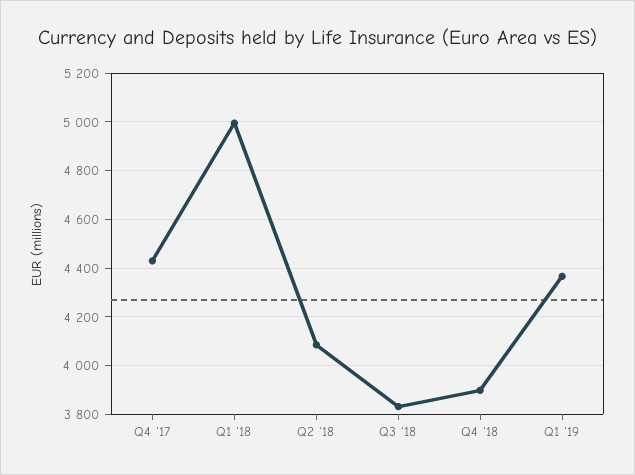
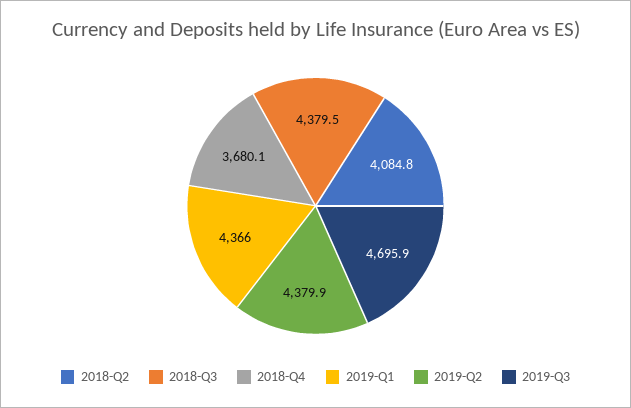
Q4 '17: 4425 -> none
Q1 '18: 5000 -> none
Q3 '18: 3825 -> 4379.5
Q4 '18: 3900 -> 3680.1
2019-Q2: none -> 4379.9
2019-Q3: none -> 4695.9

